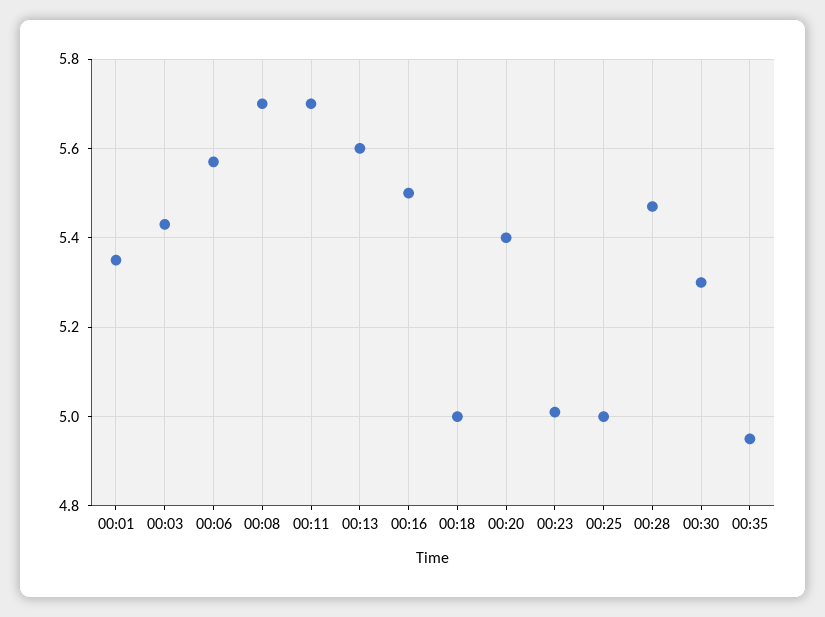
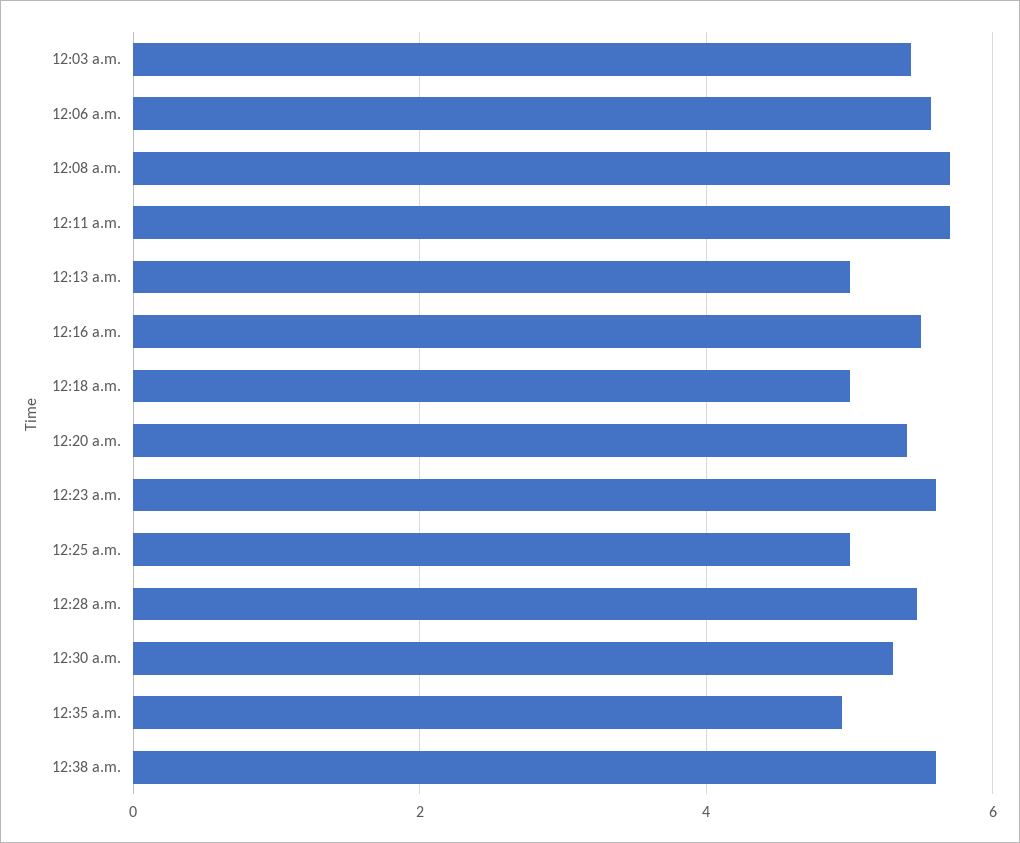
00:01: 5.35 -> none
00:13: 5.6 -> 5
00:23: 5 -> 5.6
12:38 a.m.: none -> 5.6

